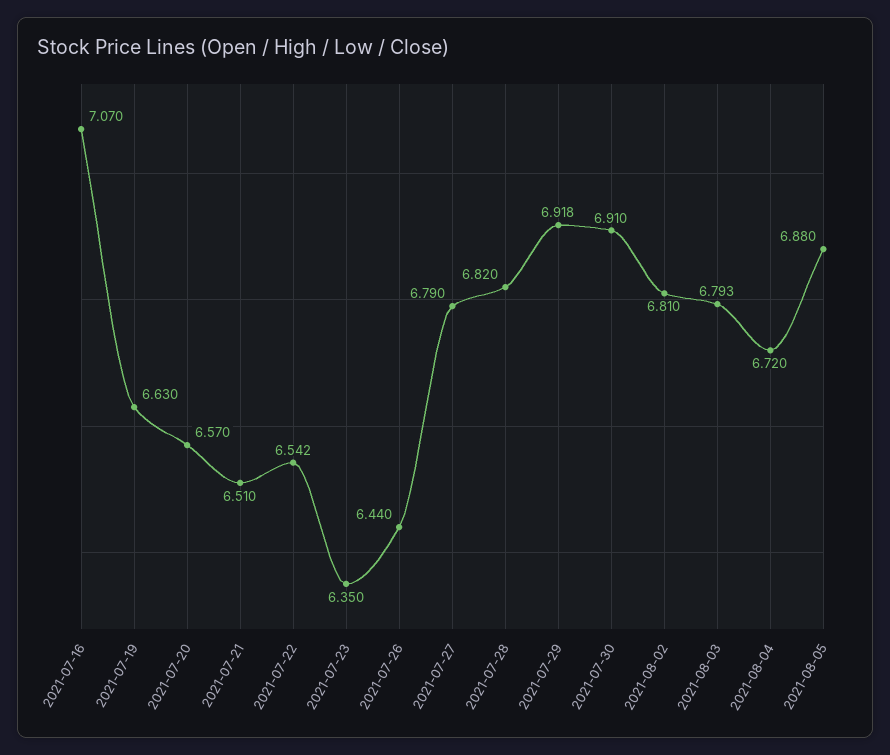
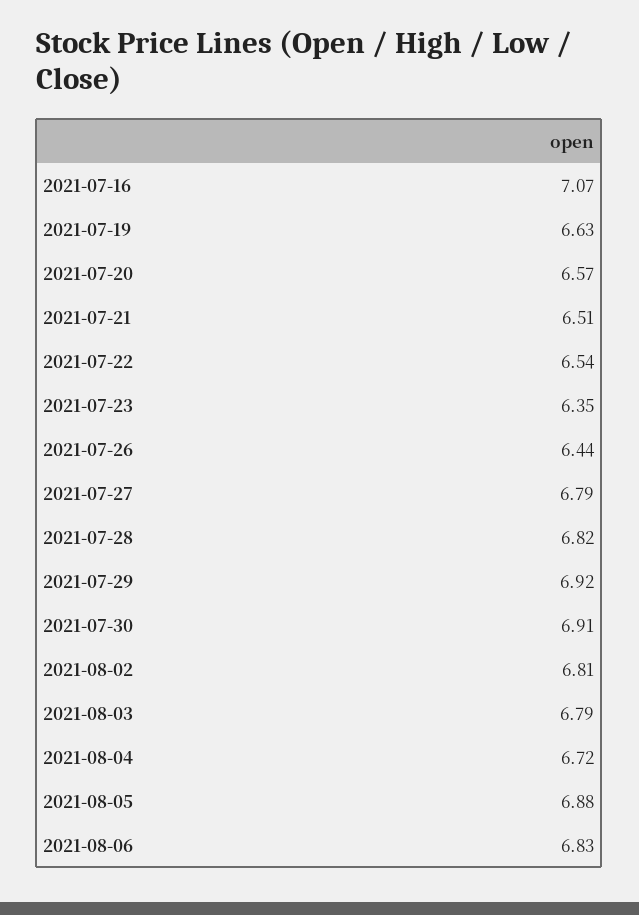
2021-08-06: none -> 6.83

